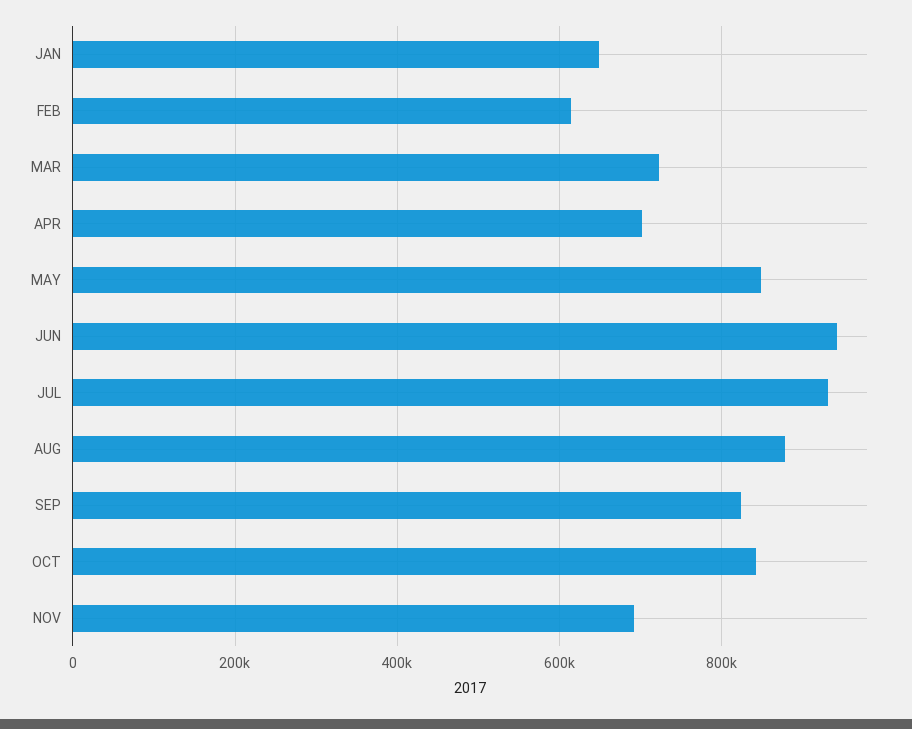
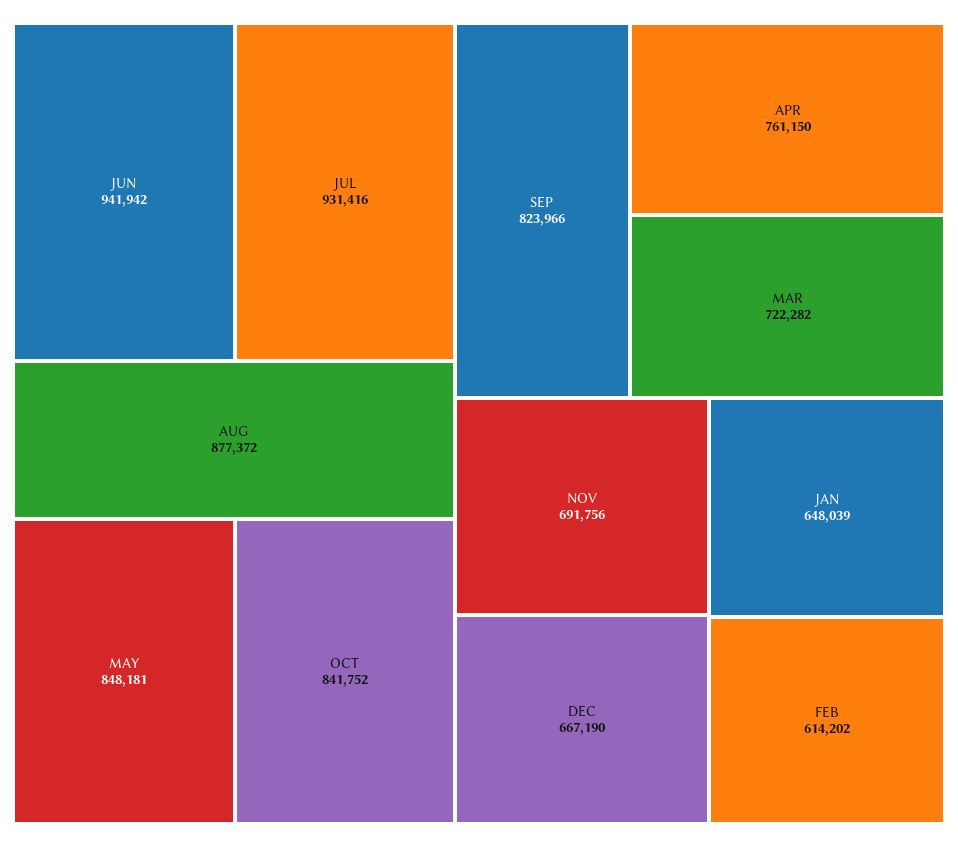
APR: 700000 -> 761150
DEC: none -> 667190

